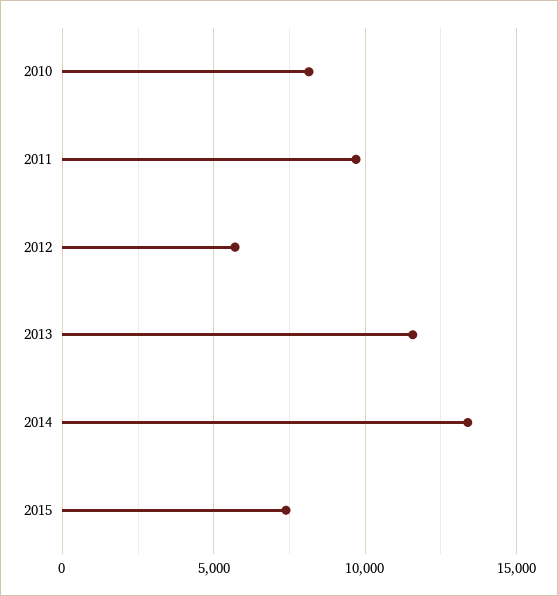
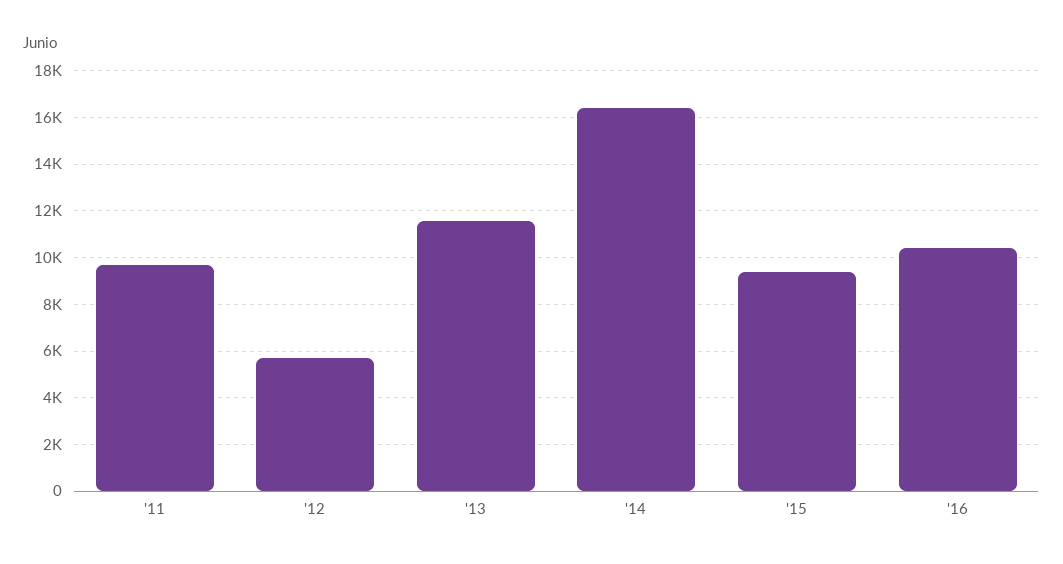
2010: 8000 -> none
2014: 13500 -> 16500
2015: 7500 -> 9500
'16: none -> 10500

